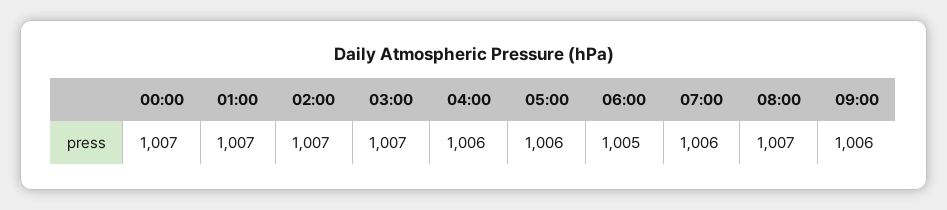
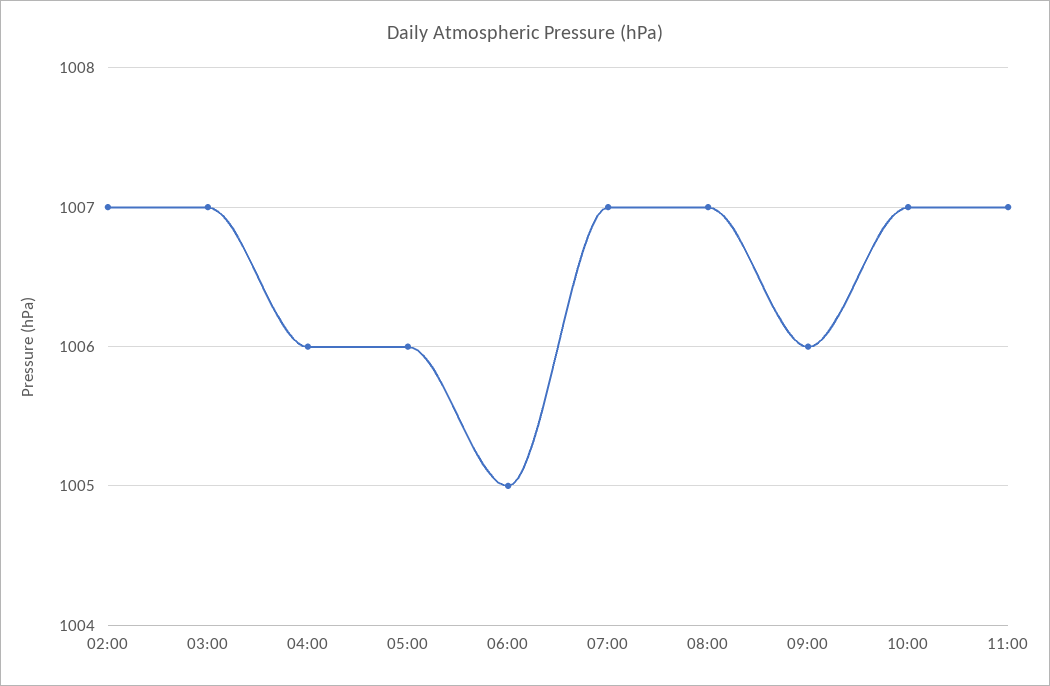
00:00: 1007 -> none
01:00: 1007 -> none
07:00: 1006 -> 1007
10:00: none -> 1007
11:00: none -> 1007

